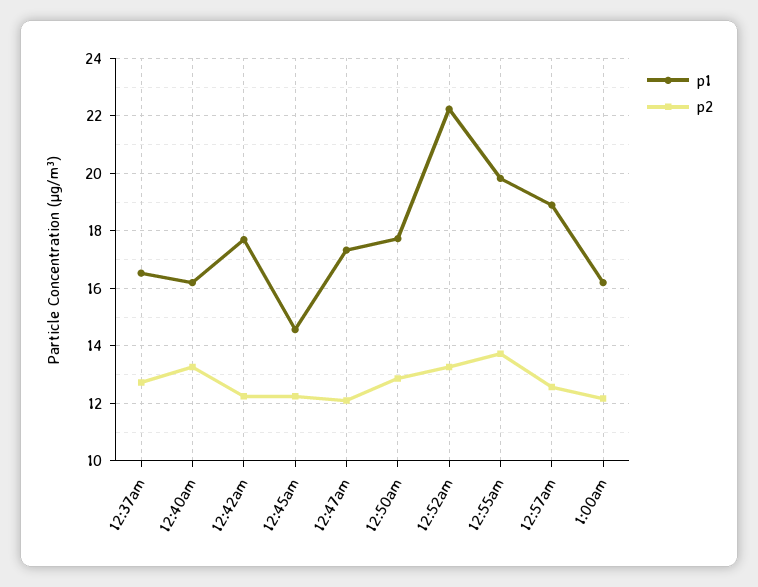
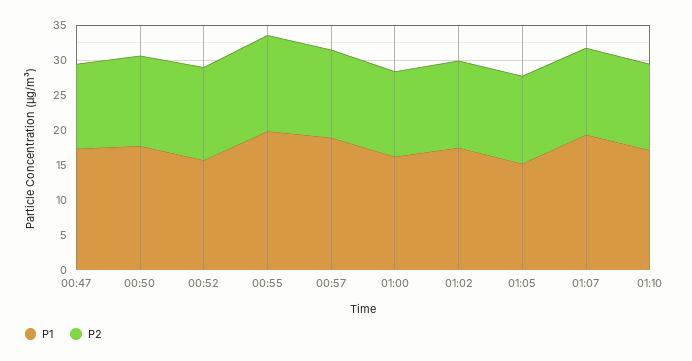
p1, 12:37am: 16.5 -> none
p2, 12:37am: 12.75 -> none
p1, 12:40am: 16.25 -> none
p2, 12:40am: 13.25 -> none
p1, 12:42am: 17.75 -> none
p2, 12:42am: 12.25 -> none
p1, 12:45am: 14.5 -> none
p2, 12:45am: 12.25 -> none
p1, 12:52am: 22.25 -> 15
p1, 01:02: none -> 17.5
p2, 01:02: none -> 12.5
p1, 01:05: none -> 15
p2, 01:05: none -> 12.5
p1, 01:07: none -> 20
p2, 01:07: none -> 12.5
p1, 01:10: none -> 17.5
p2, 01:10: none -> 12.5

